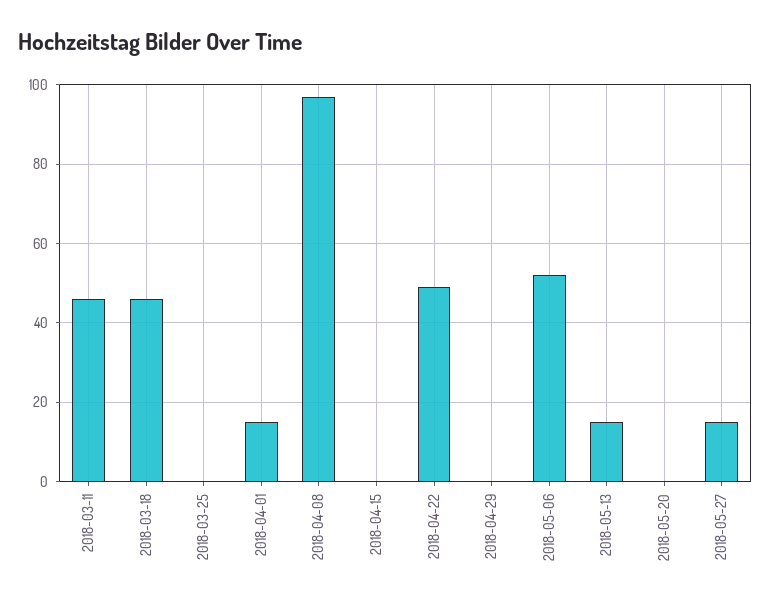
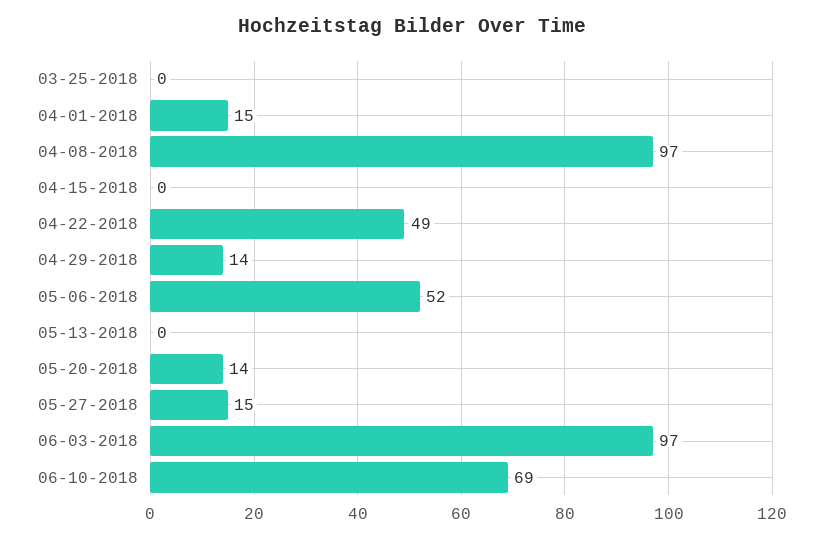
2018-03-11: 45 -> none
2018-03-18: 45 -> none
2018-04-29: 0 -> 14
2018-05-13: 15 -> 0
2018-05-20: 0 -> 14
06-03-2018: none -> 97
06-10-2018: none -> 69

